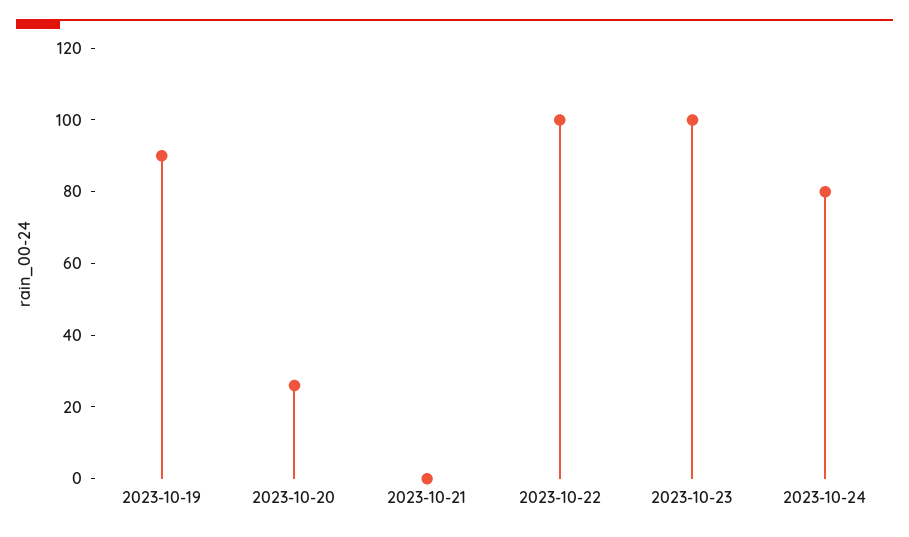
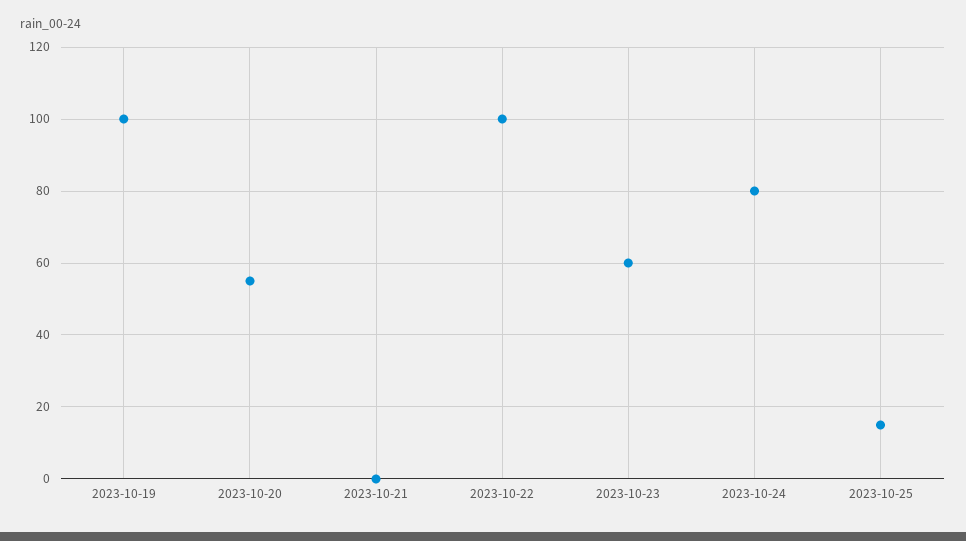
2023-10-19: 90 -> 100
2023-10-20: 25 -> 55
2023-10-23: 100 -> 60
2023-10-25: none -> 15

